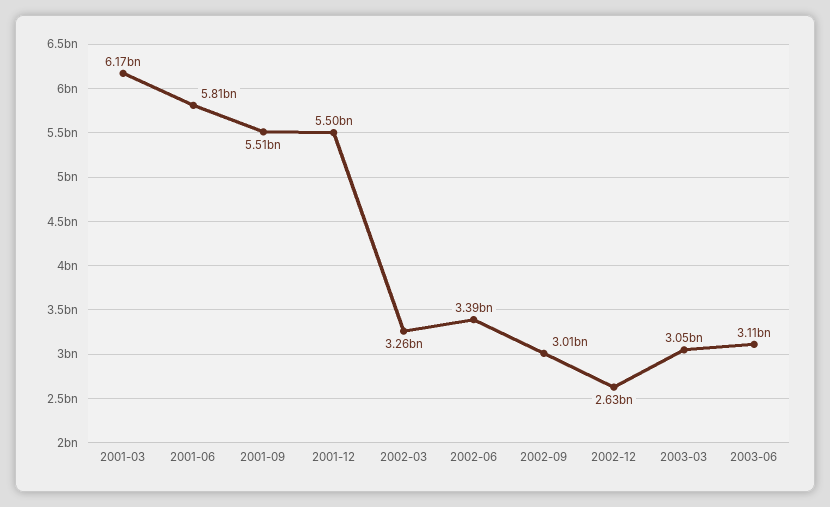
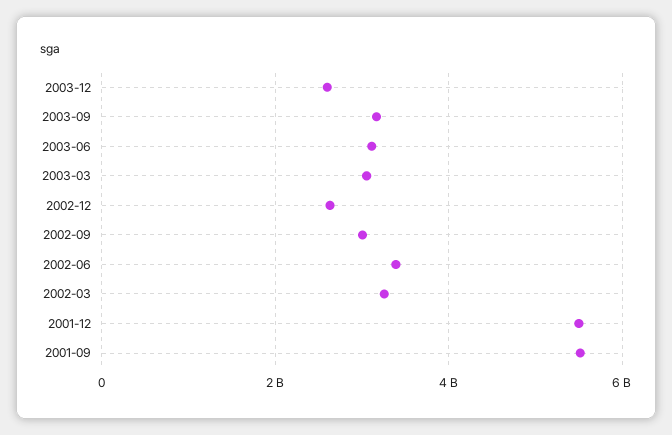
2001-03: 6170000000 -> none
2001-06: 5810000000 -> none
2003-12: none -> 2600000000
2003-09: none -> 3200000000

